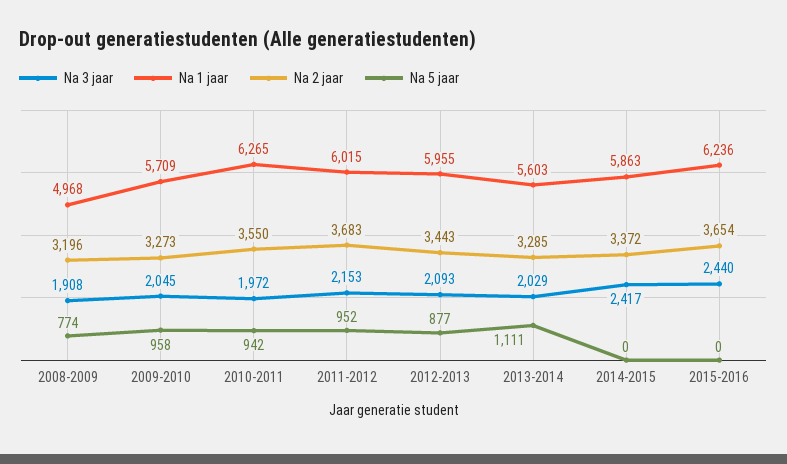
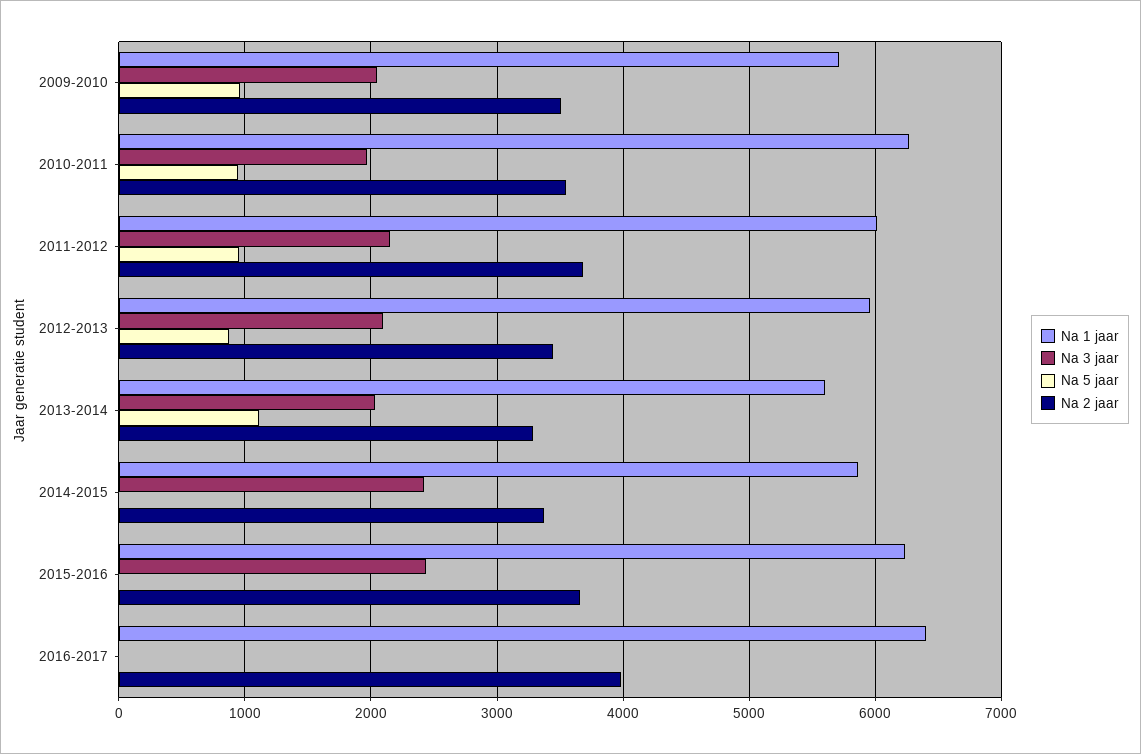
Na 3 jaar, 2008-2009: 1908 -> none
Na 1 jaar, 2008-2009: 4968 -> none
Na 2 jaar, 2008-2009: 3196 -> none
Na 5 jaar, 2008-2009: 774 -> none
Na 2 jaar, 2009-2010: 3273 -> 3500
Na 1 jaar, 2016-2017: none -> 6400
Na 3 jaar, 2016-2017: none -> 0
Na 5 jaar, 2016-2017: none -> 0
Na 2 jaar, 2016-2017: none -> 4000

